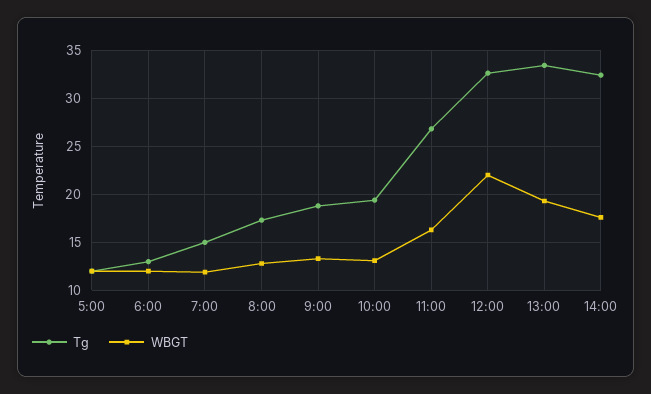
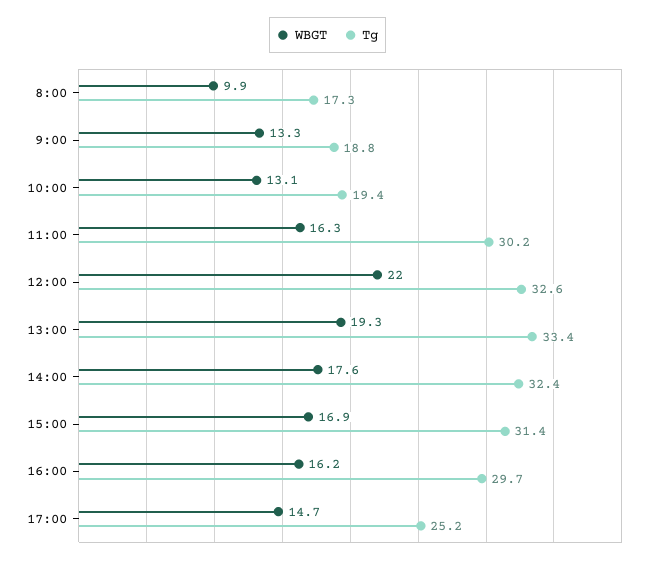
Tg, 5:00: 12 -> none
WBGT, 5:00: 12 -> none
Tg, 6:00: 13 -> none
WBGT, 6:00: 12 -> none
Tg, 7:00: 15 -> none
WBGT, 7:00: 12 -> none
WBGT, 8:00: 13 -> 9.9
Tg, 11:00: 27 -> 30.2
WBGT, 15:00: none -> 16.9
Tg, 15:00: none -> 31.4
WBGT, 16:00: none -> 16.2
Tg, 16:00: none -> 29.7
WBGT, 17:00: none -> 14.7
Tg, 17:00: none -> 25.2

